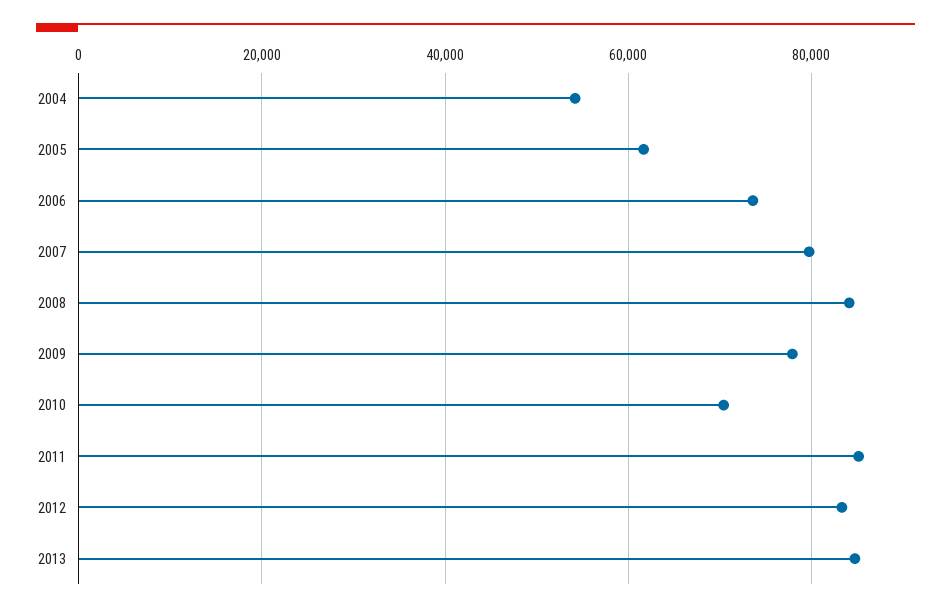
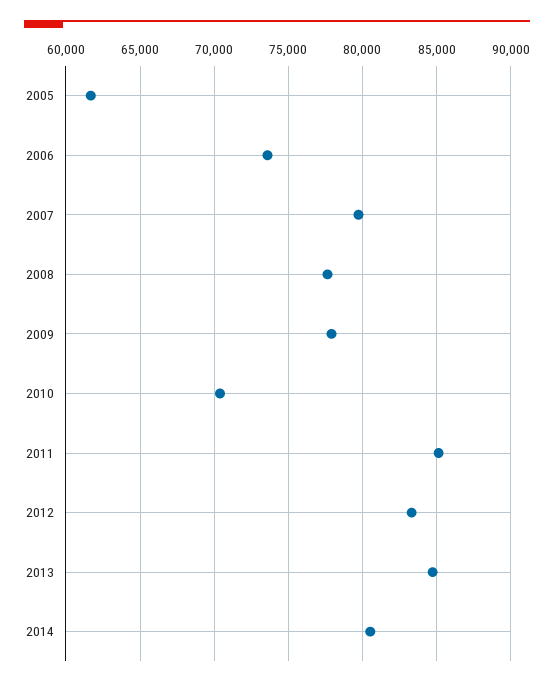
2004: 54000 -> none
2008: 84000 -> 77500
2014: none -> 80500

